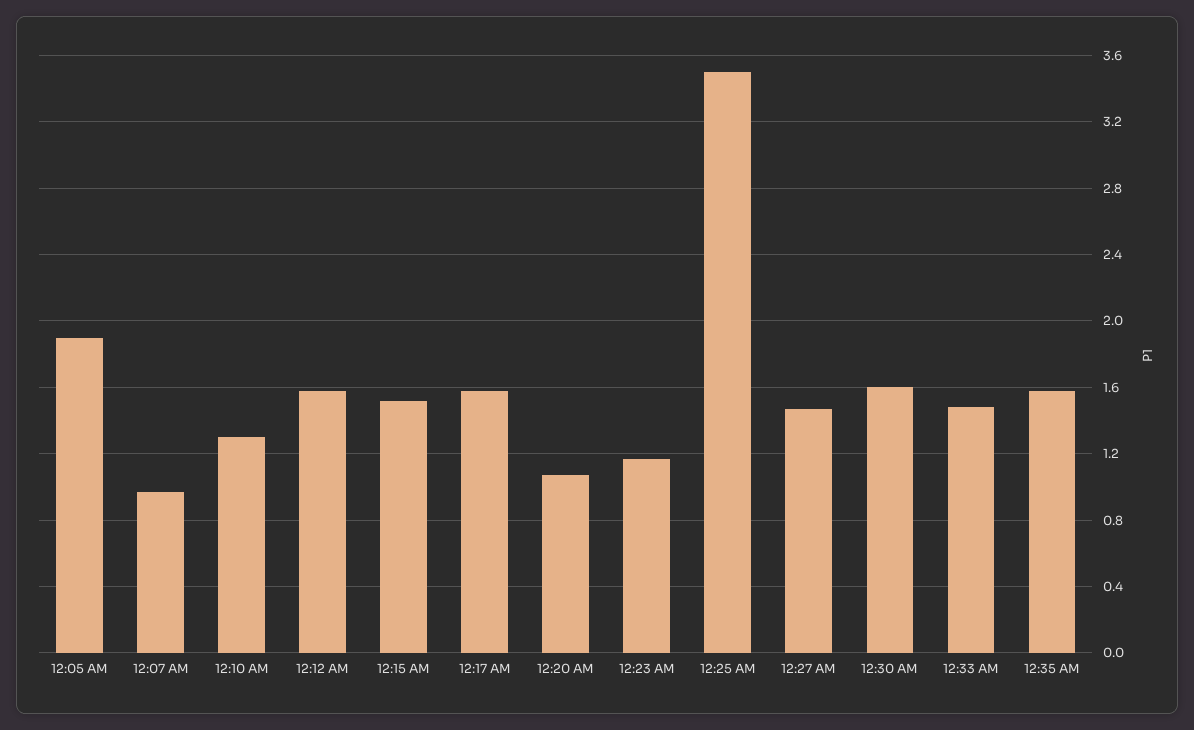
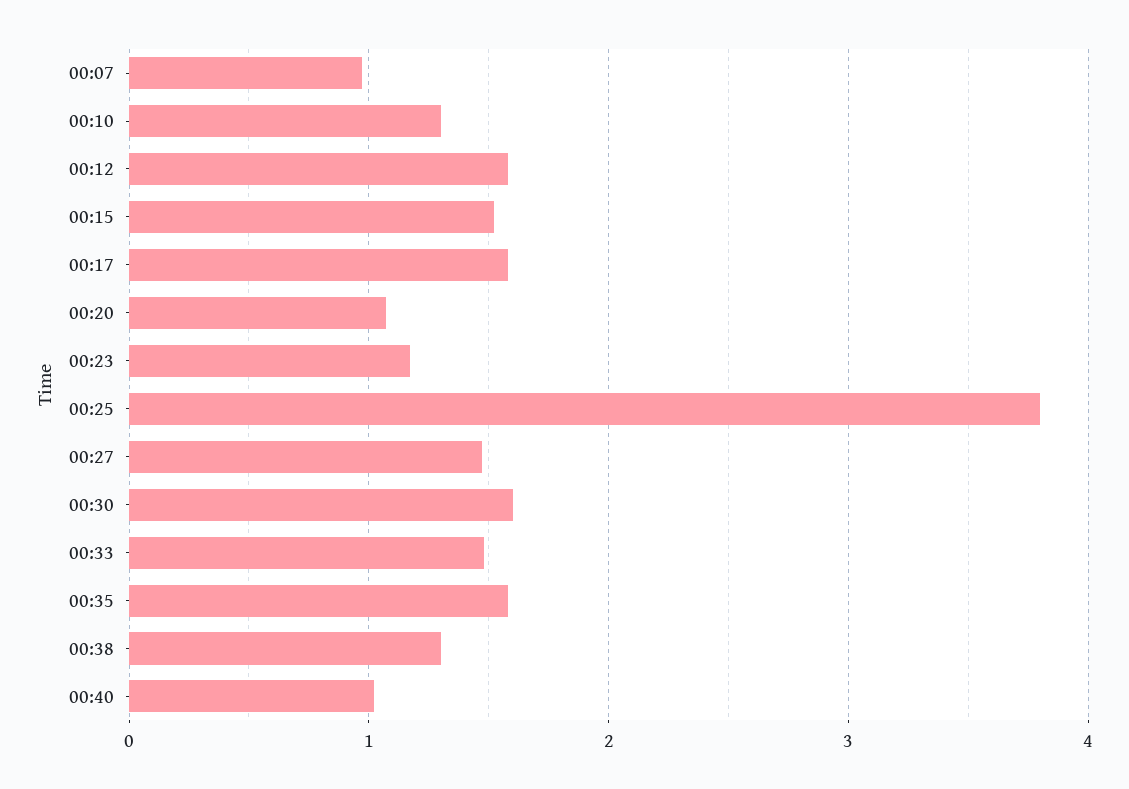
12:05 AM: 1.9 -> none
12:25 AM: 3.5 -> 3.8
00:38: none -> 1.3
00:40: none -> 1

